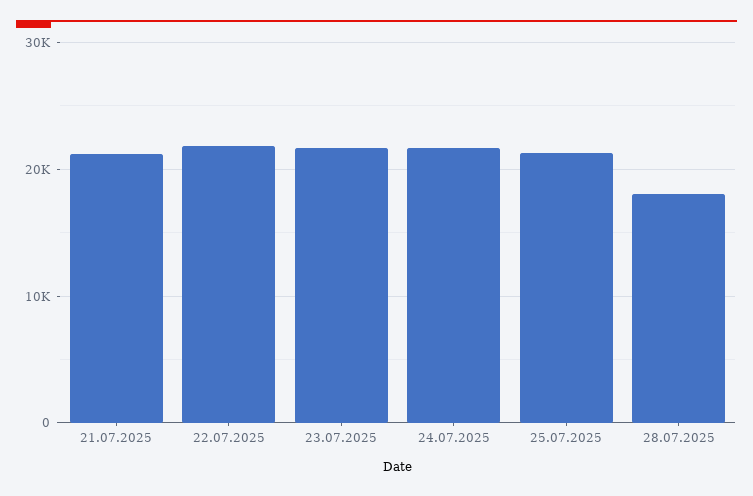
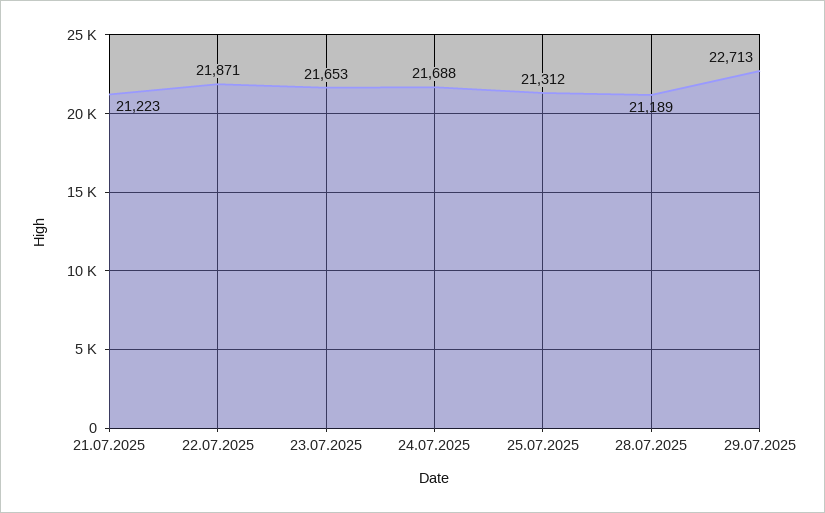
28.07.2025: 18000 -> 21189
29.07.2025: none -> 22713

